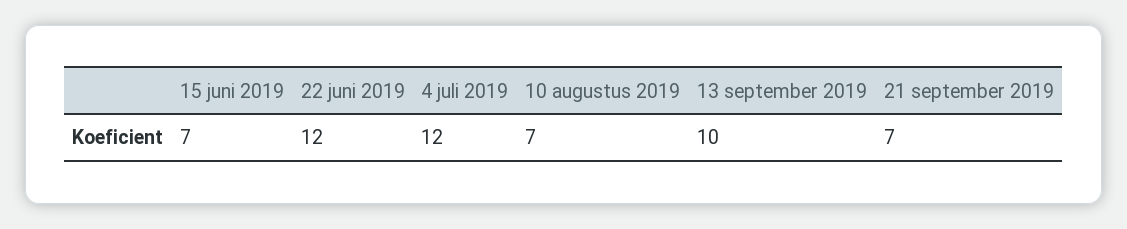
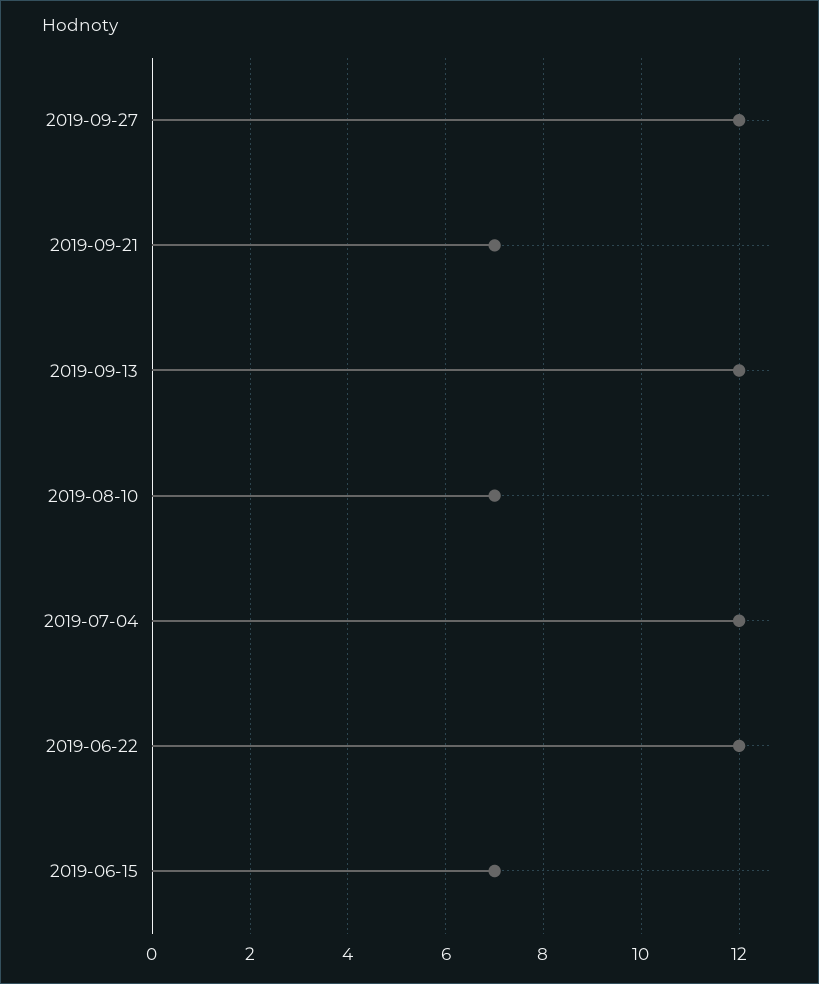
13 september 2019: 10 -> 12
2019-09-27: none -> 12

